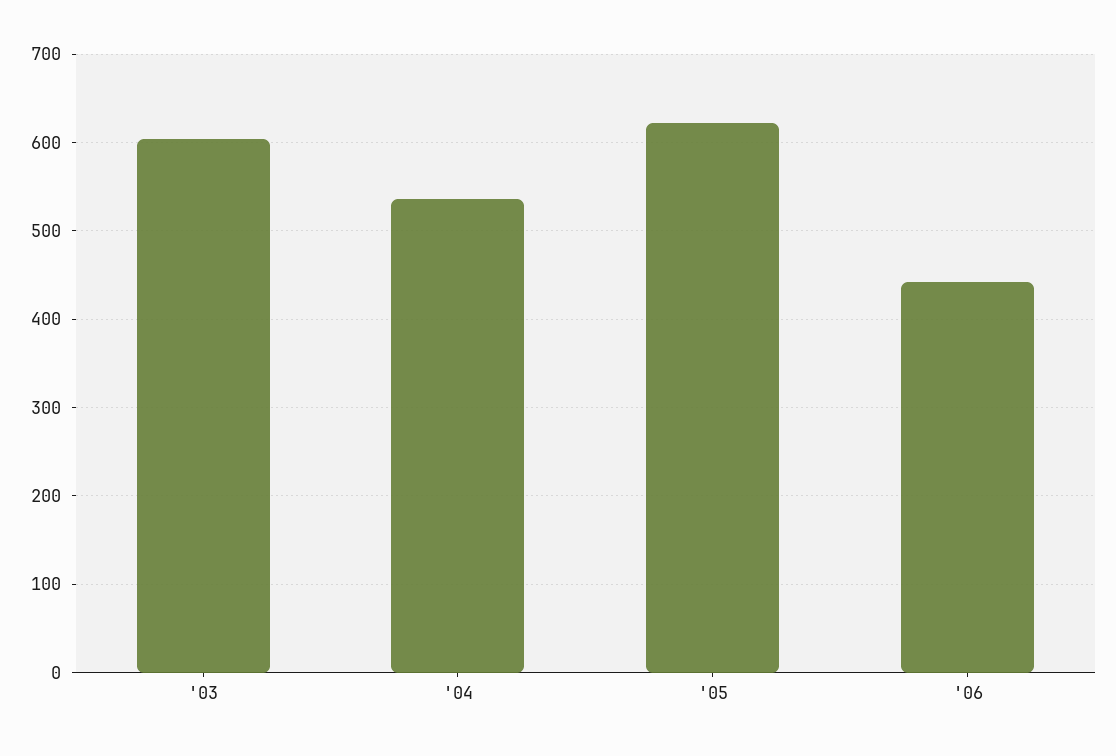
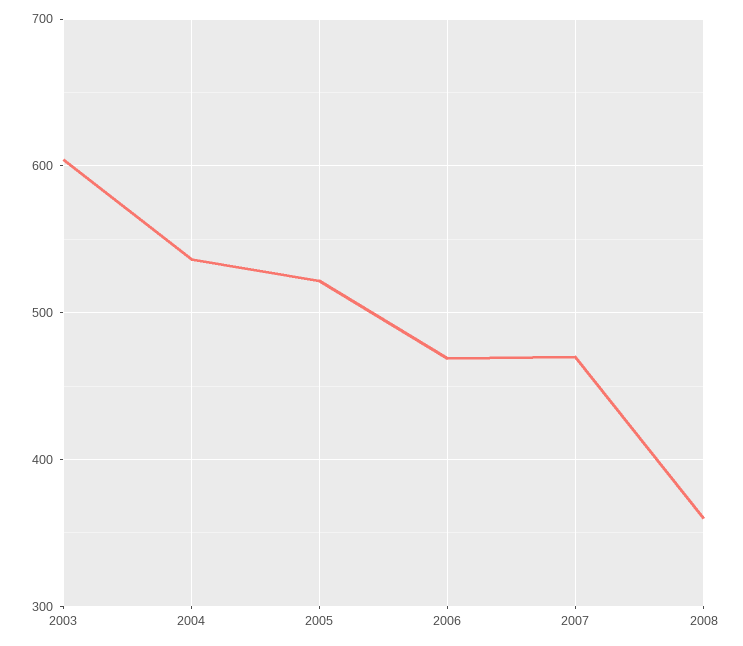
'05: 620 -> 520
'06: 440 -> 470
2007: none -> 470
2008: none -> 360

